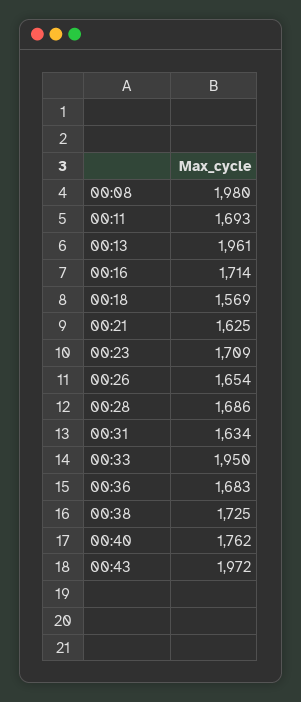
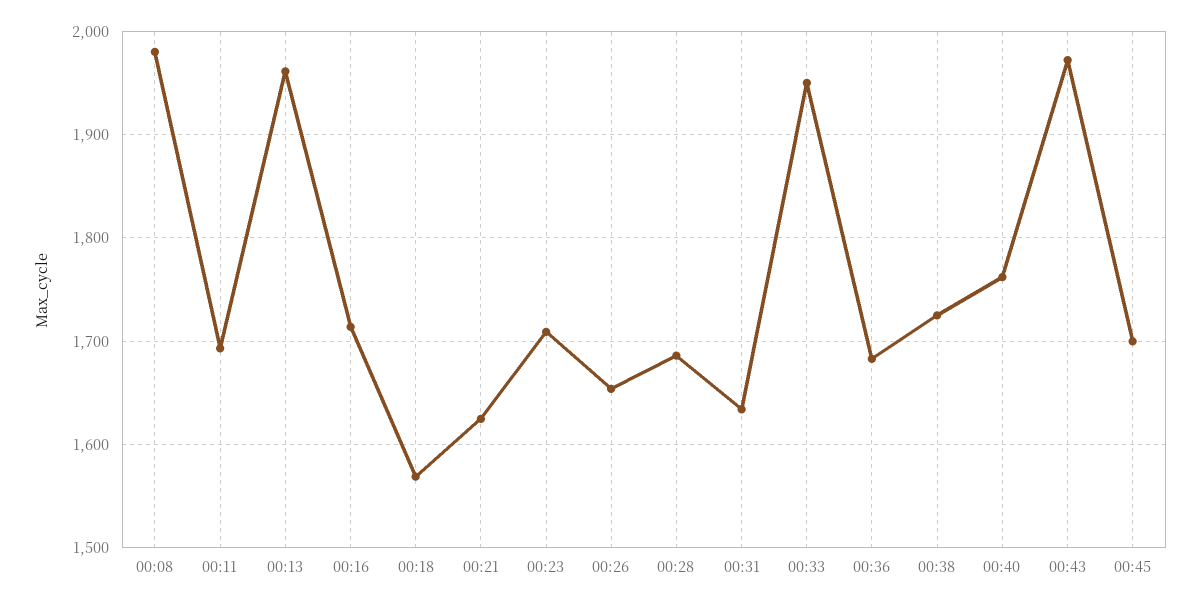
00:45: none -> 1700

